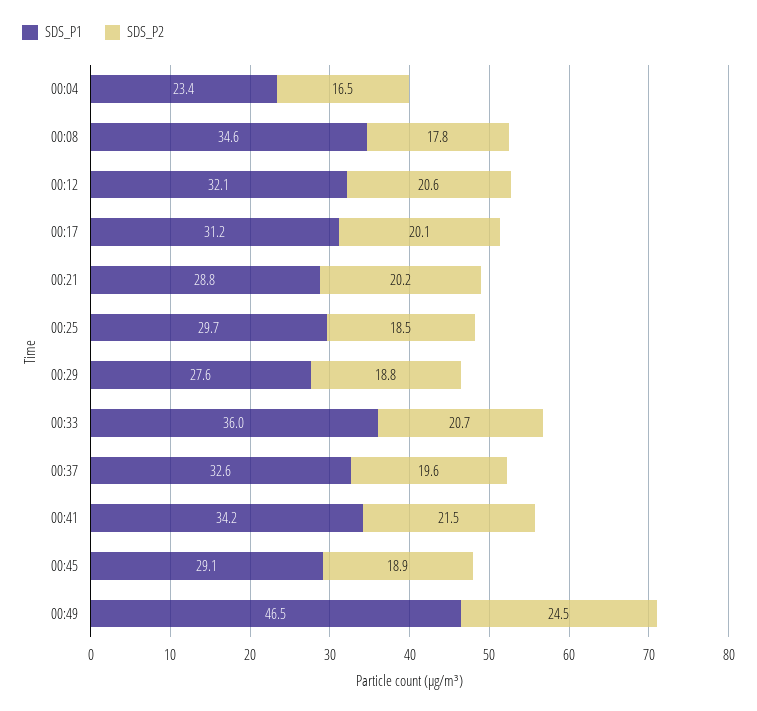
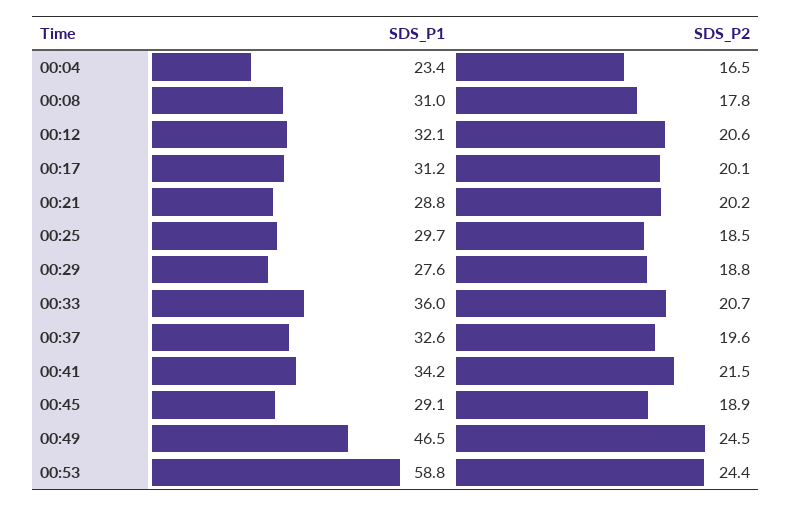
SDS_P1, 00:08: 34.6 -> 31
SDS_P1, 00:53: none -> 58.8
SDS_P2, 00:53: none -> 24.4

